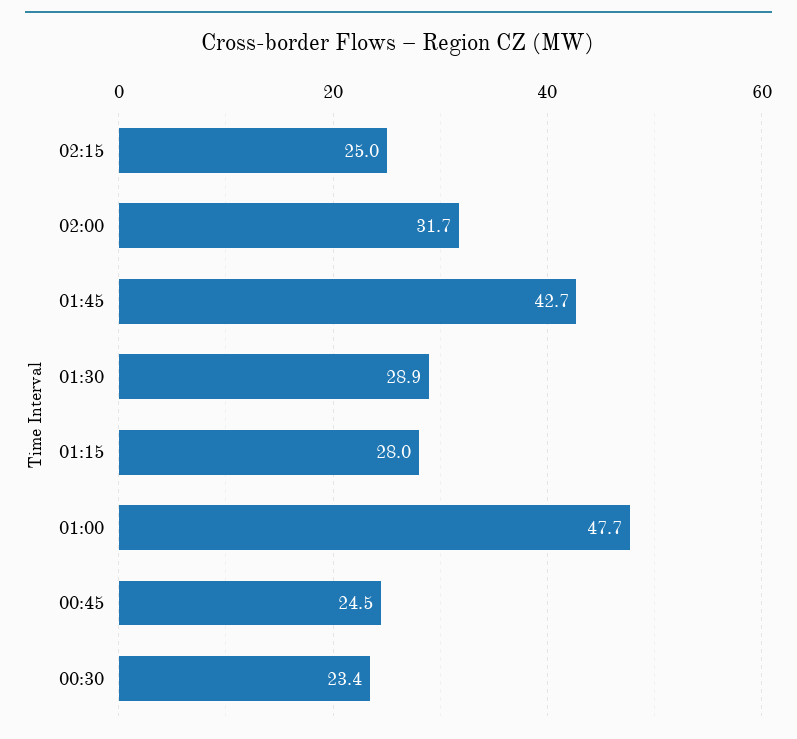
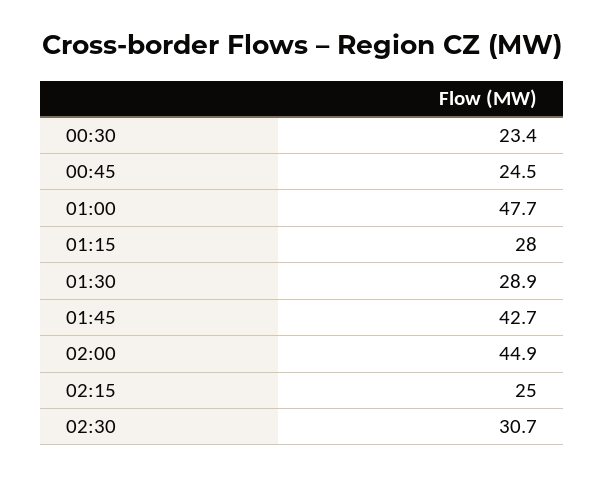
02:00: 31.7 -> 44.9
02:30: none -> 30.7

